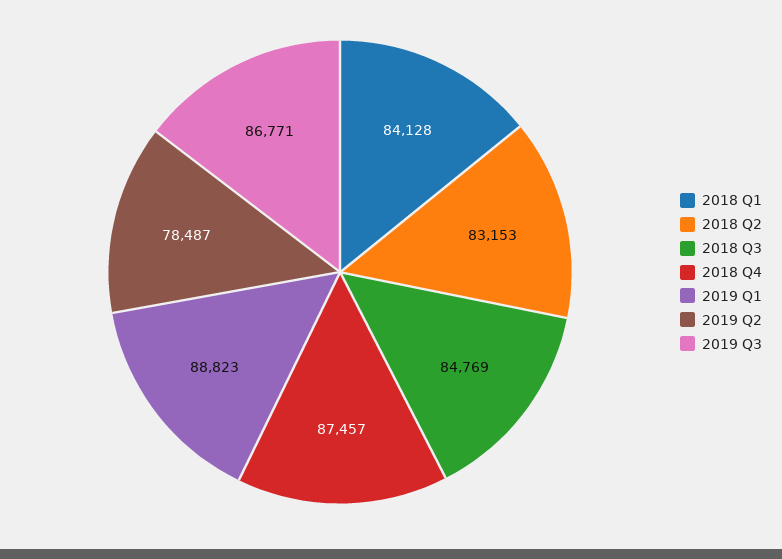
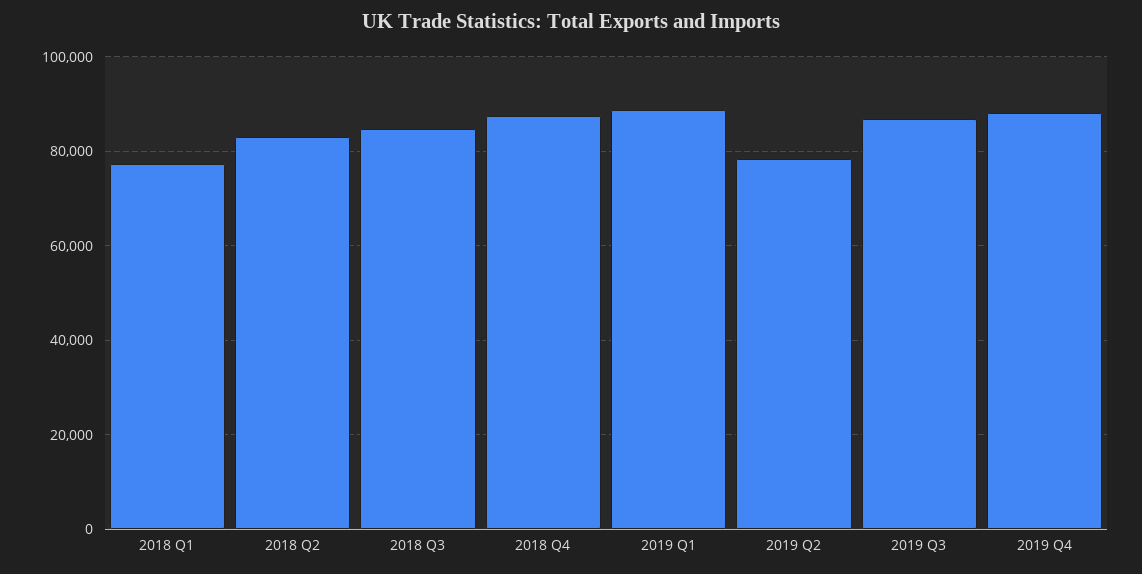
2018 Q1: 84128 -> 78000
2019 Q4: none -> 88000

